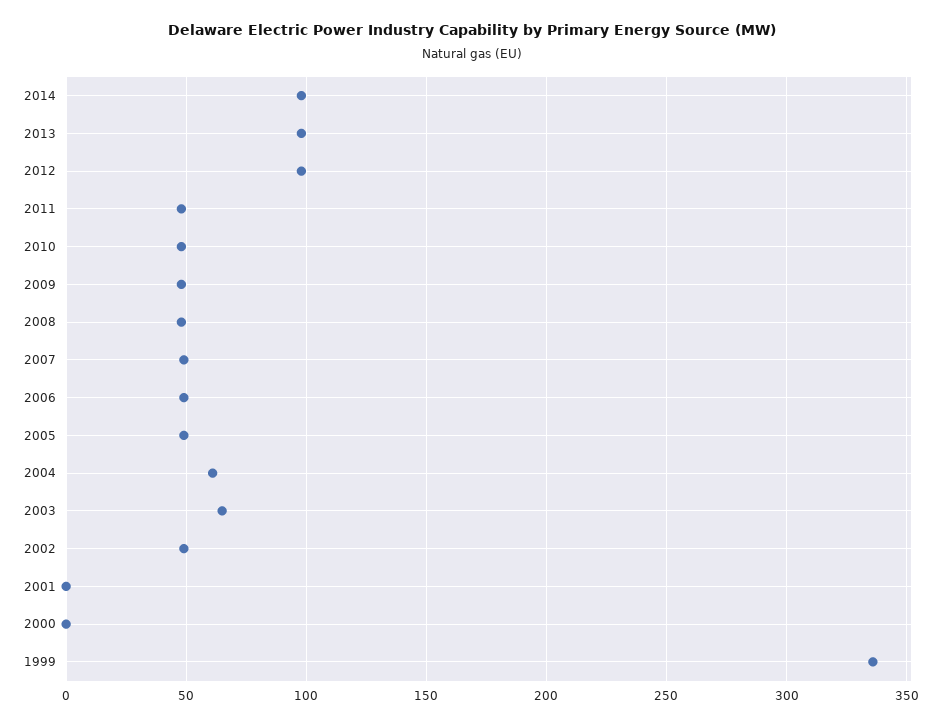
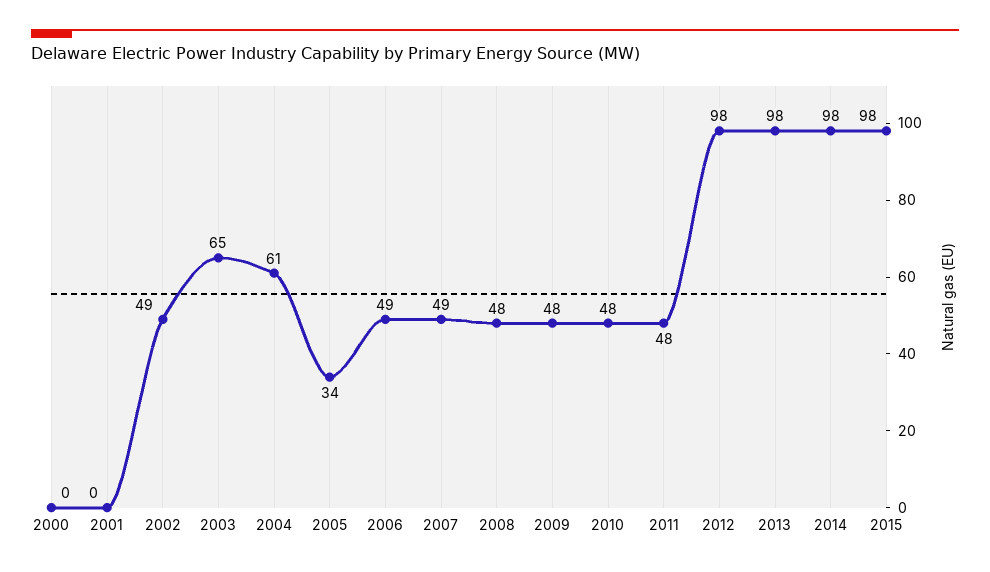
2005: 50 -> 34
1999: 335 -> none
2015: none -> 98

